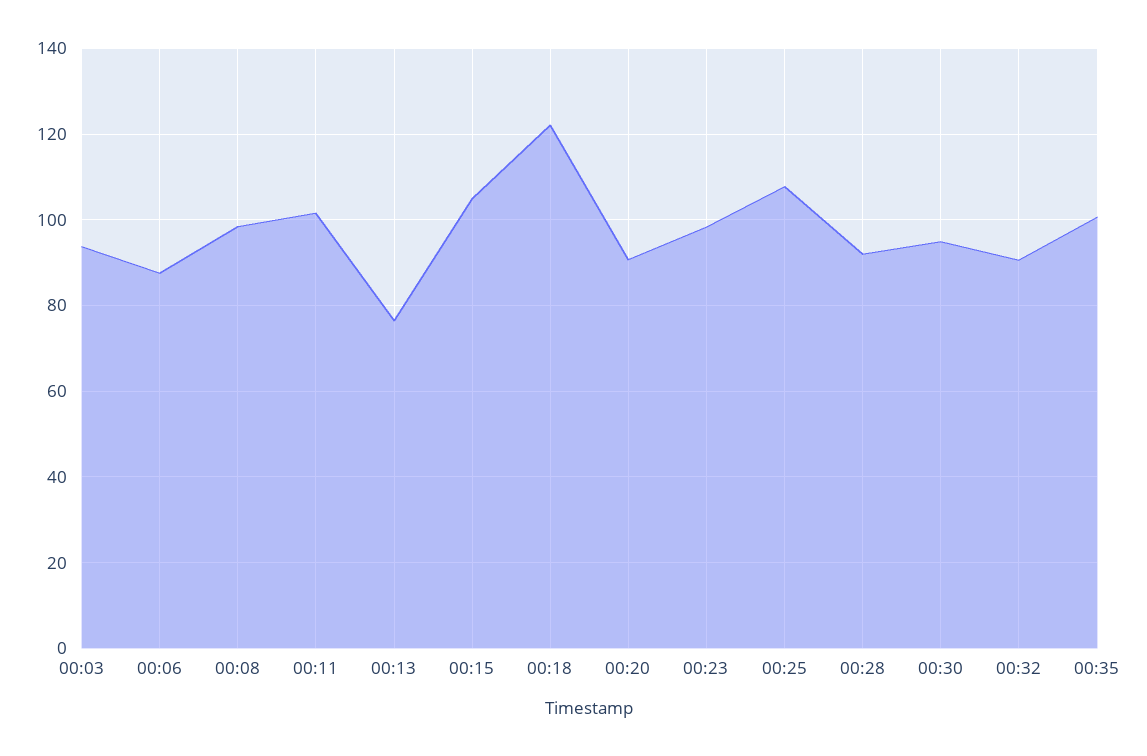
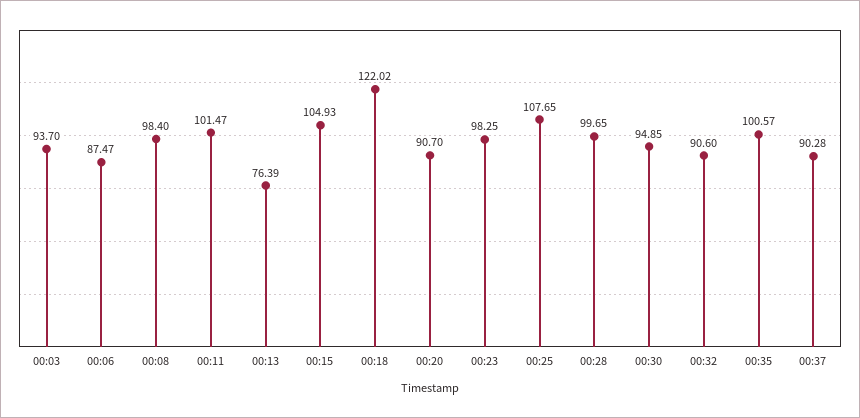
00:28: 92 -> 99.65
00:37: none -> 90.28

